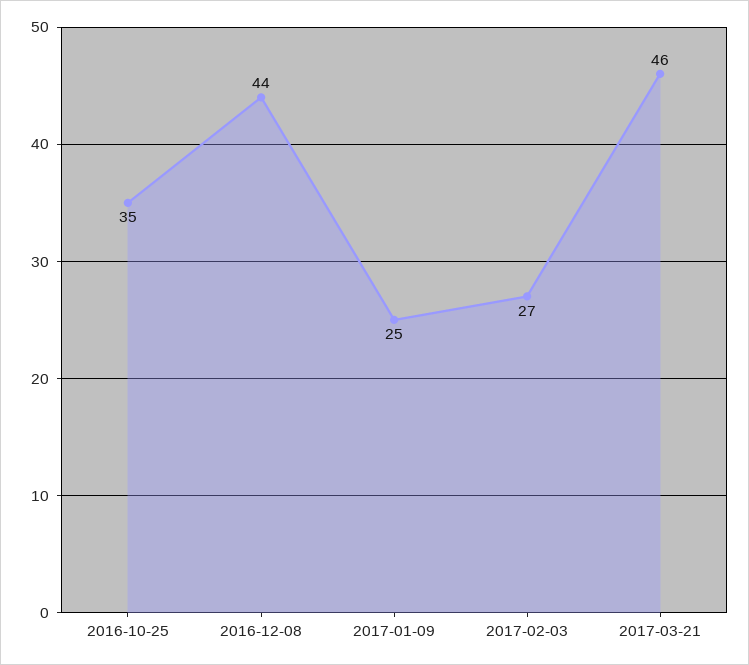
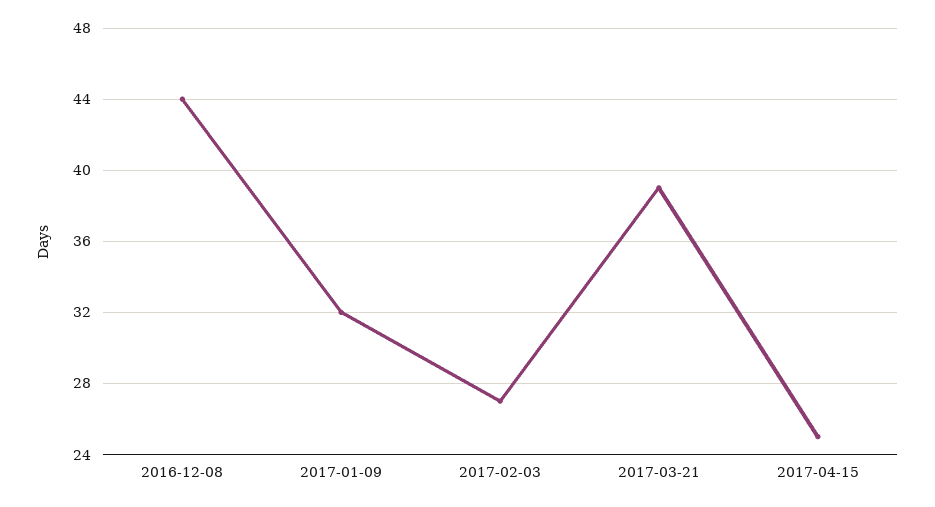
2016-10-25: 35 -> none
2017-01-09: 25 -> 32
2017-03-21: 46 -> 39
2017-04-15: none -> 25

